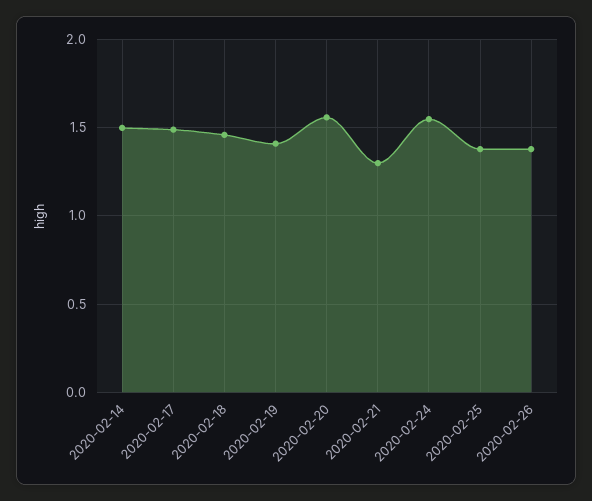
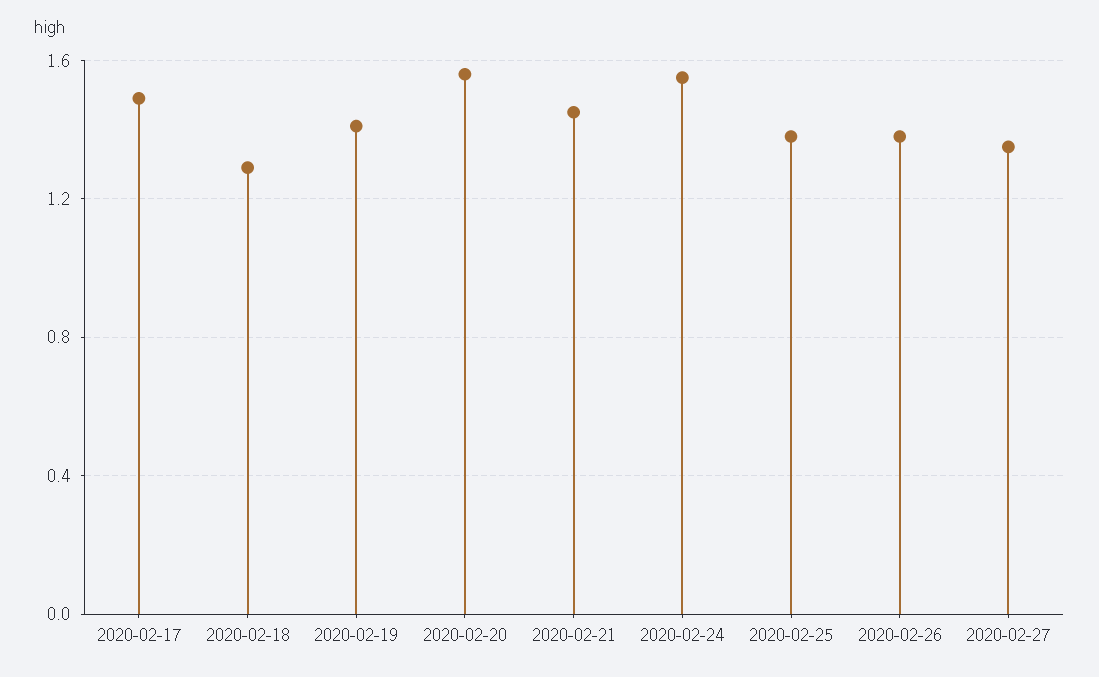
2020-02-14: 1.5 -> none
2020-02-18: 1.45 -> 1.3
2020-02-21: 1.3 -> 1.45
2020-02-27: none -> 1.35

